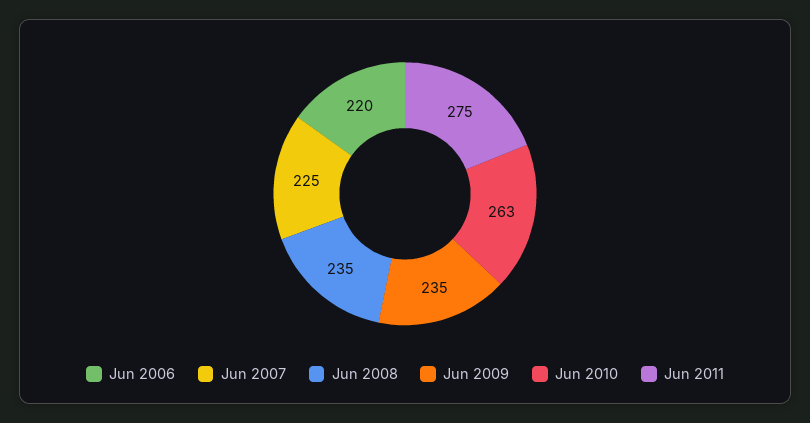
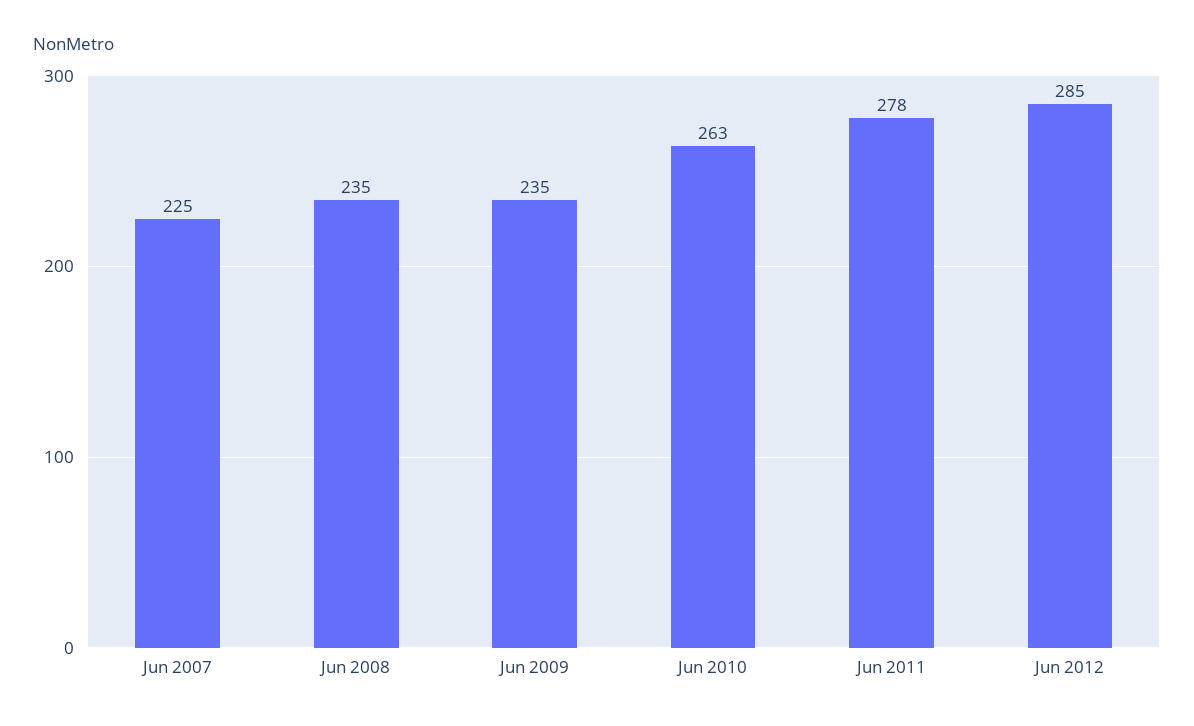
Jun 2006: 220 -> none
Jun 2011: 275 -> 278
Jun 2012: none -> 285

